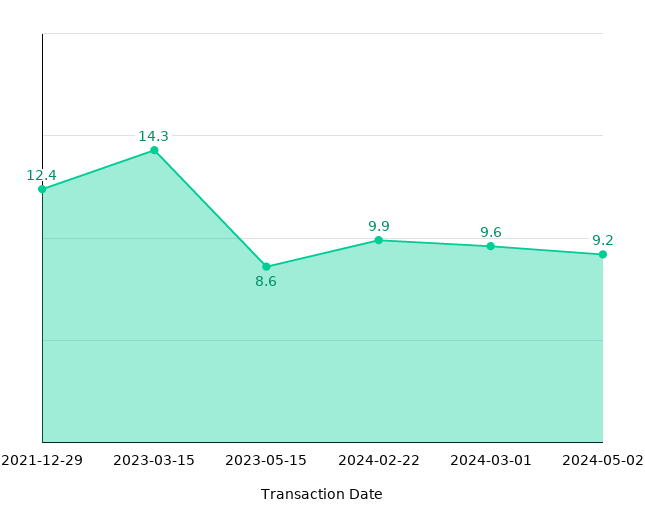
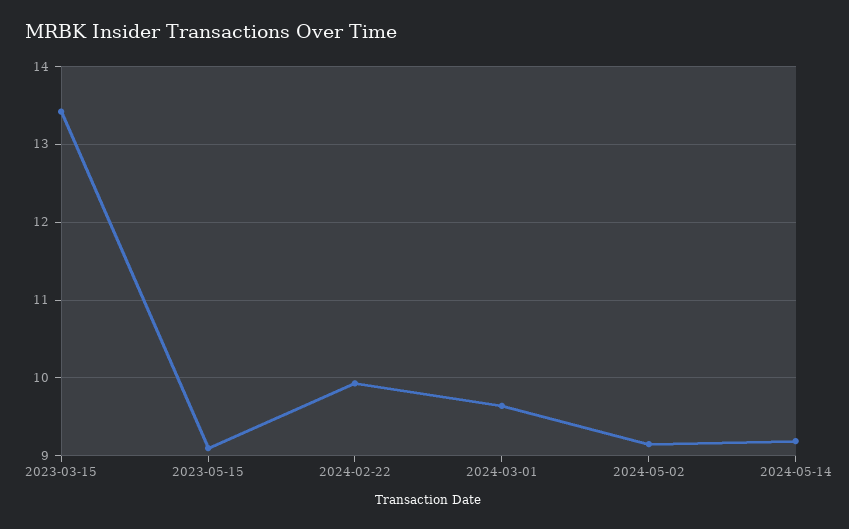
2021-12-29: 12.4 -> none
2023-03-15: 14.3 -> 13.4
2023-05-15: 8.6 -> 9.1
2024-05-14: none -> 9.2

